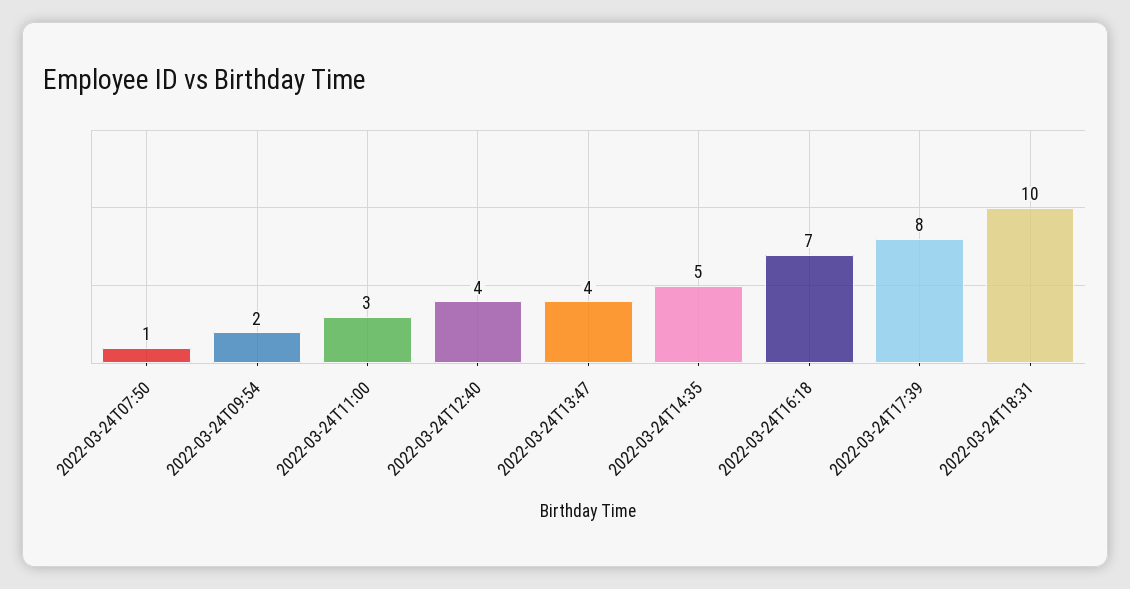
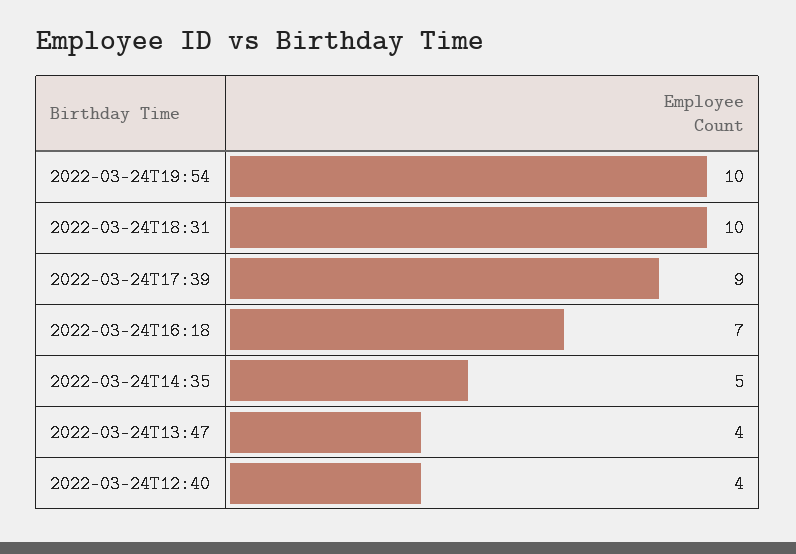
2022-03-24T07:50: 1 -> none
2022-03-24T09:54: 2 -> none
2022-03-24T11:00: 3 -> none
2022-03-24T17:39: 8 -> 9
2022-03-24T19:54: none -> 10

